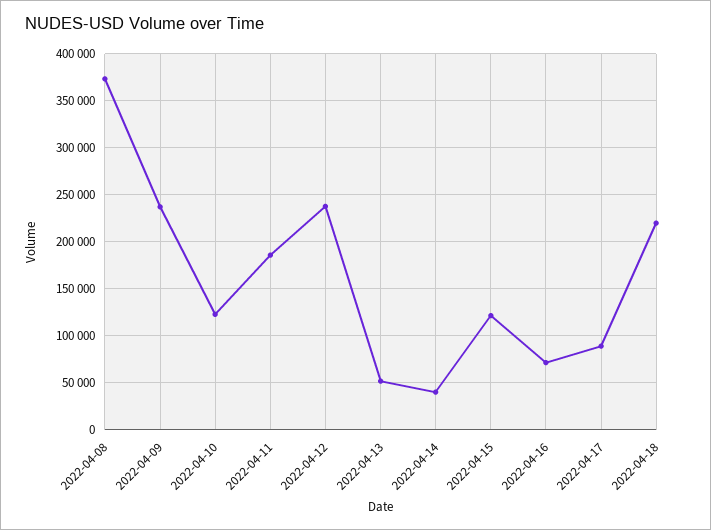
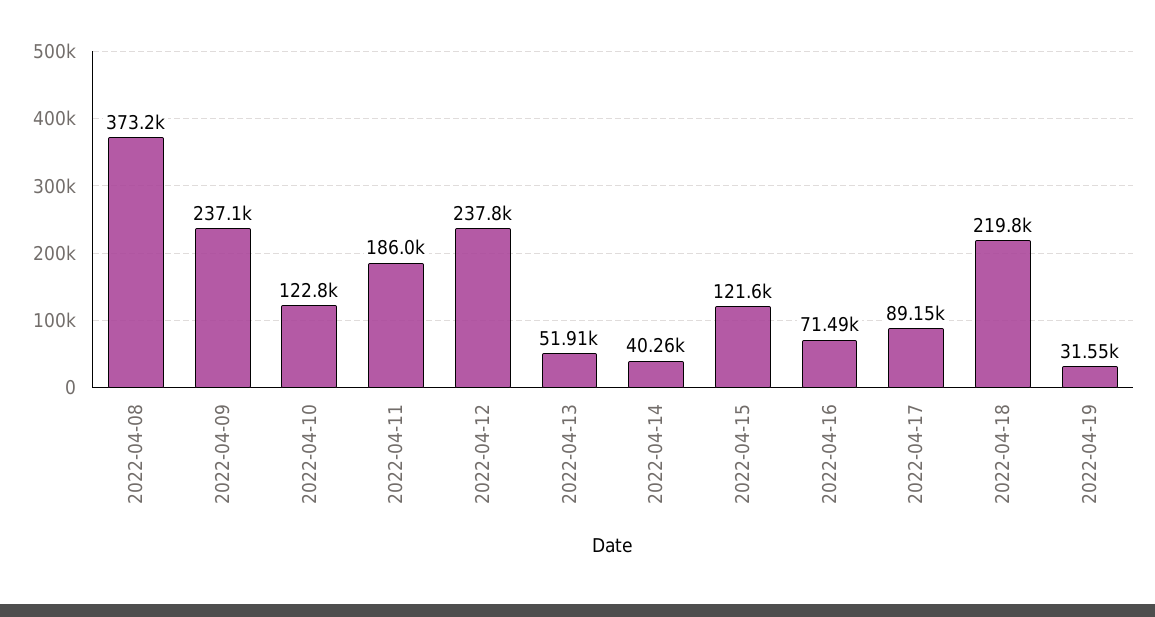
2022-04-19: none -> 31550

